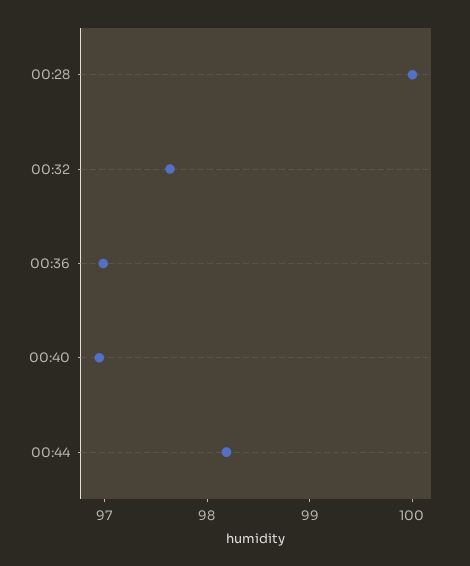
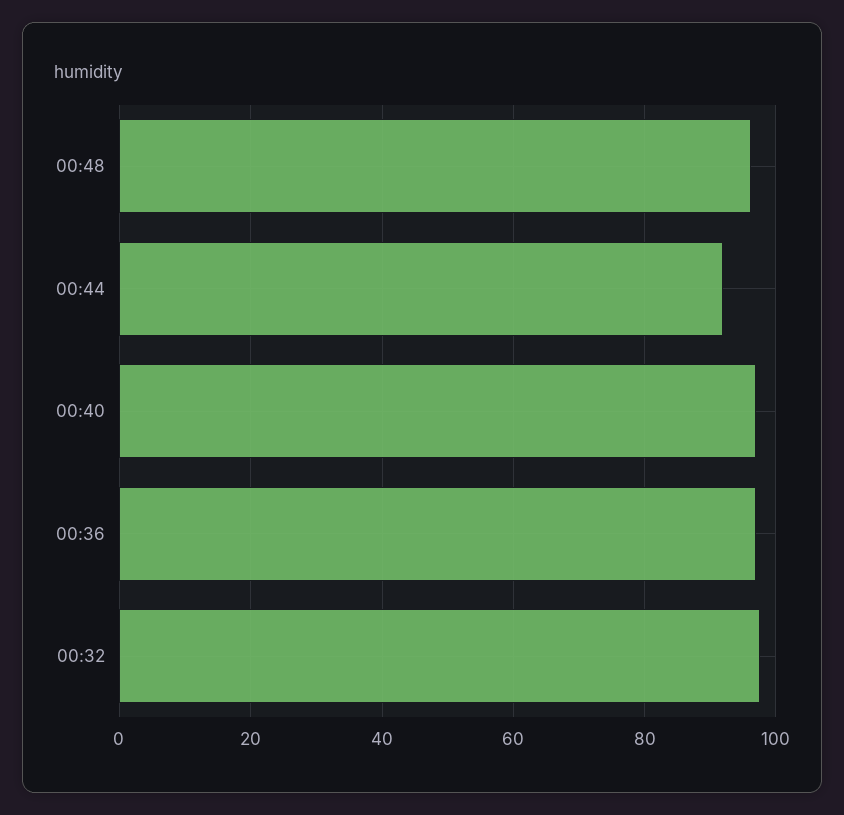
00:28: 100 -> none
00:44: 98.2 -> 92
00:48: none -> 96

